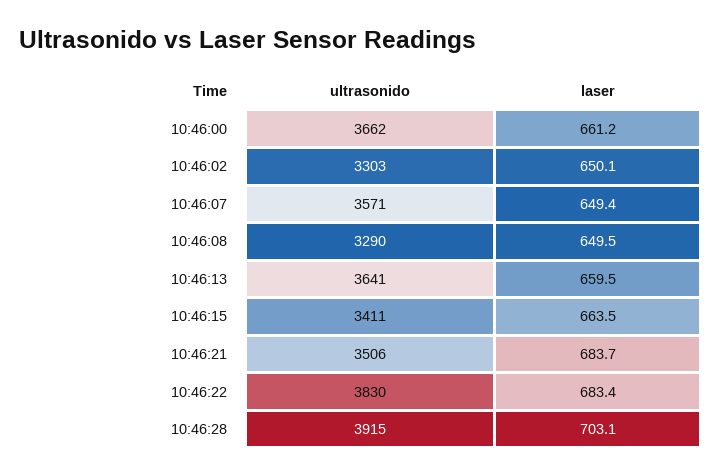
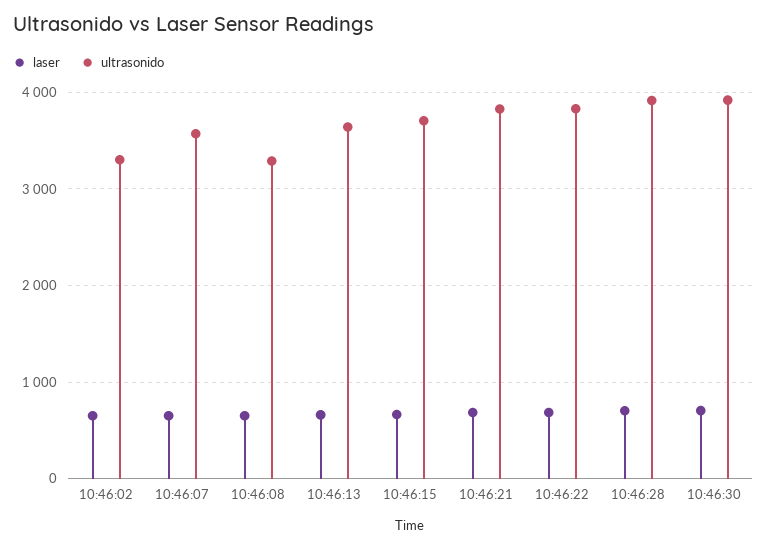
ultrasonido, 10:46:00: 3662 -> none
laser, 10:46:00: 661.2 -> none
ultrasonido, 10:46:15: 3411 -> 3700
ultrasonido, 10:46:21: 3506 -> 3800
laser, 10:46:30: none -> 700
ultrasonido, 10:46:30: none -> 3900

